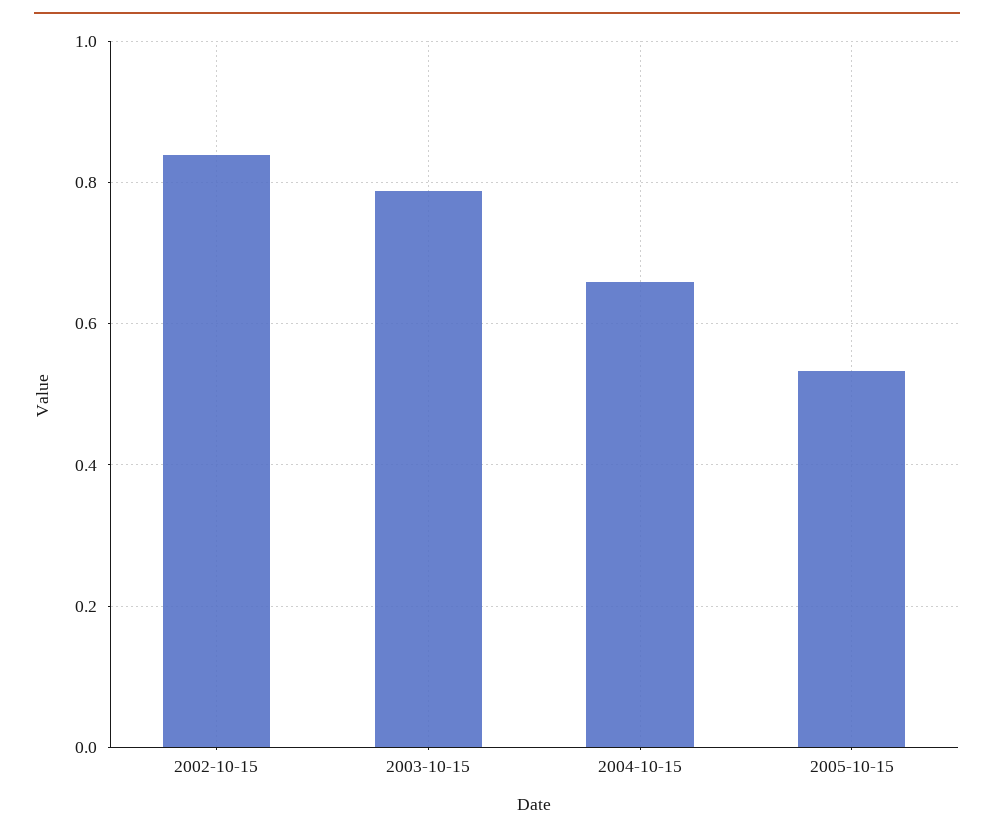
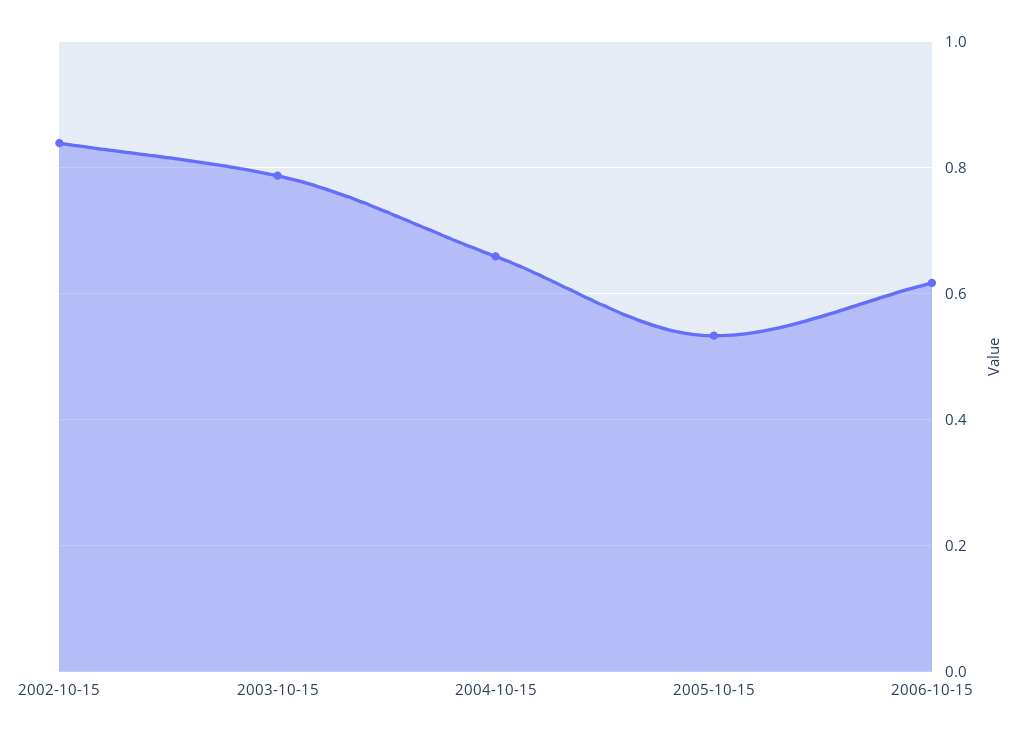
2006-10-15: none -> 0.62

